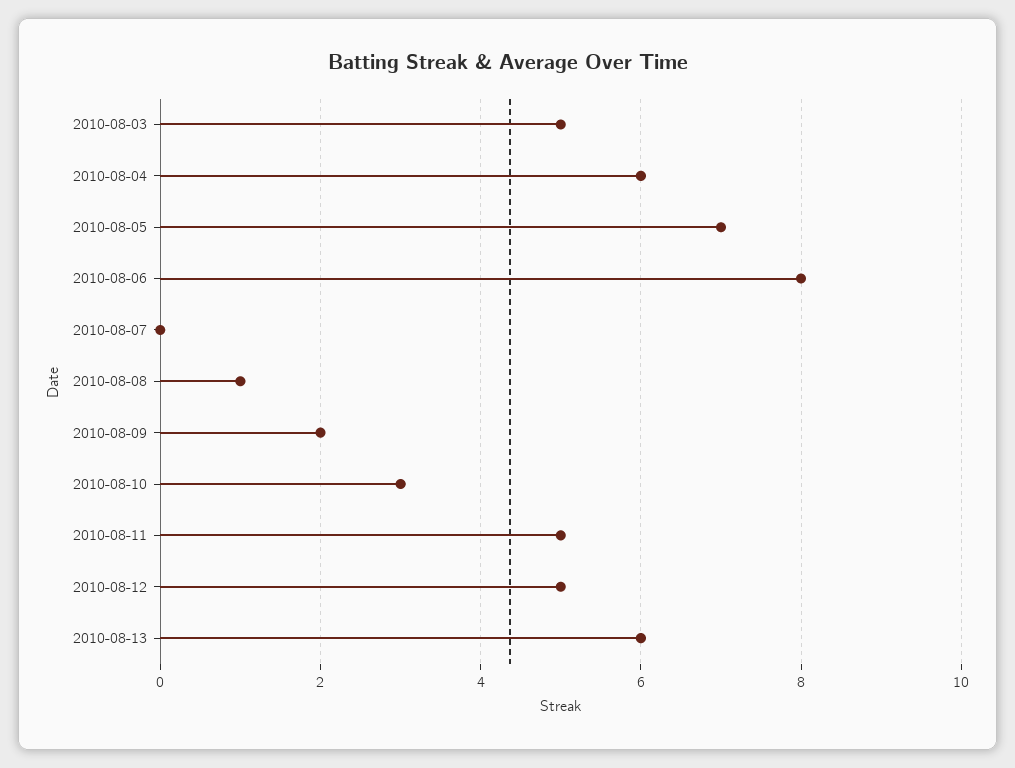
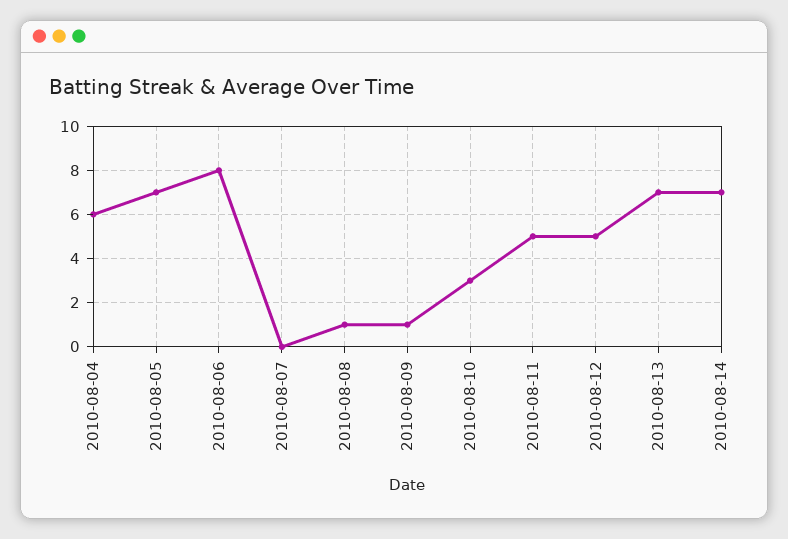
2010-08-03: 5 -> none
2010-08-09: 2 -> 1
2010-08-13: 6 -> 7
2010-08-14: none -> 7

